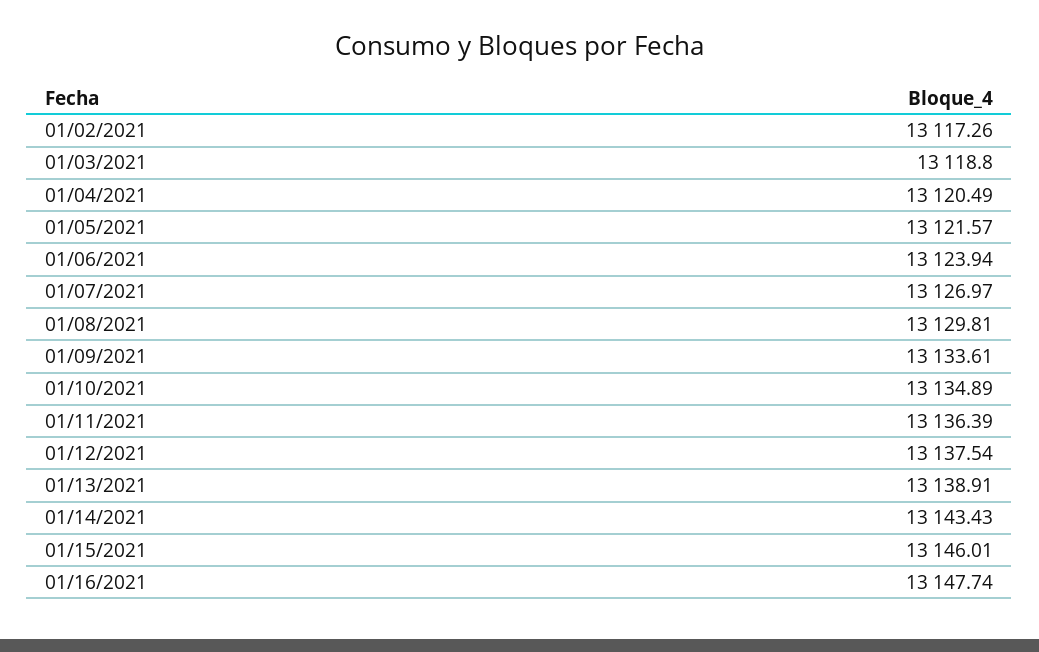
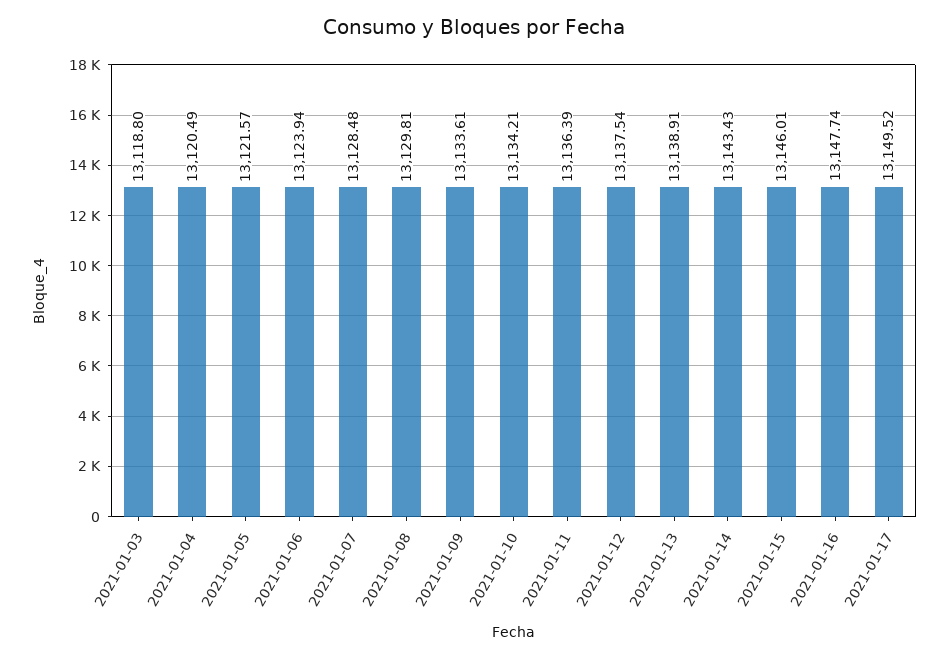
01/02/2021: 13117.26 -> none
01/07/2021: 13126.97 -> 13128.48
01/10/2021: 13134.89 -> 13134.21
2021-01-17: none -> 13149.52

